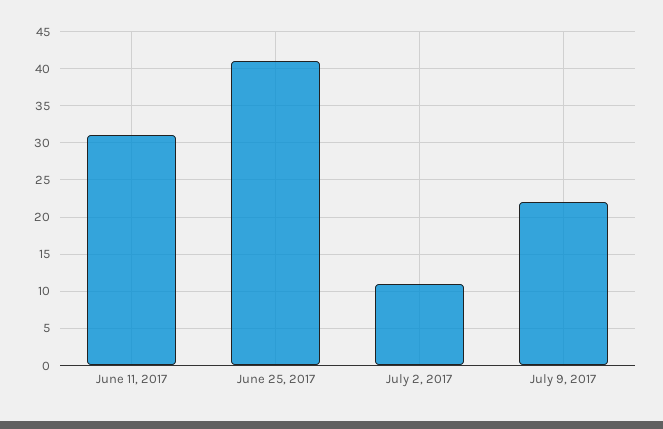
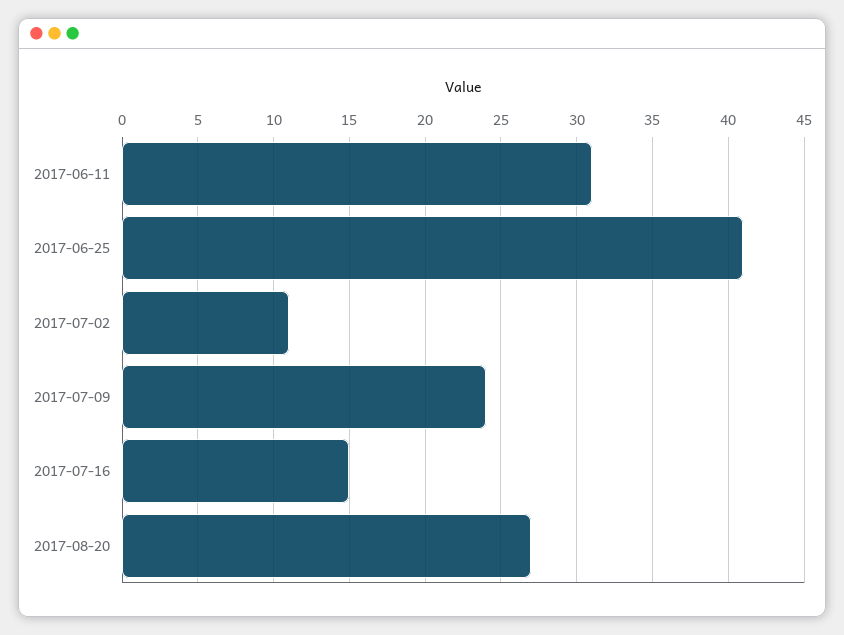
July 9, 2017: 22 -> 24
2017-07-16: none -> 15
2017-08-20: none -> 27

